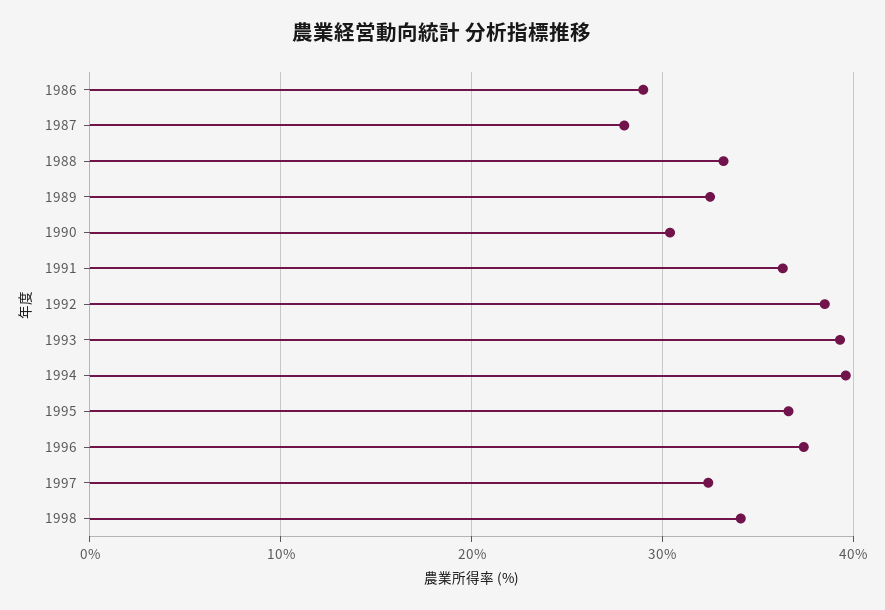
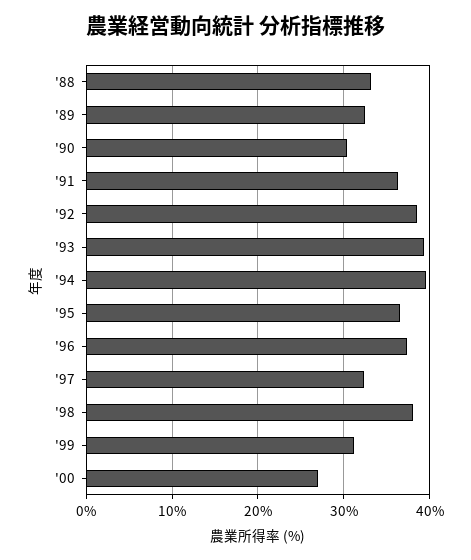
1986: 29 -> none
1987: 28 -> none
1998: 34 -> 38
'99: none -> 31
'00: none -> 27

